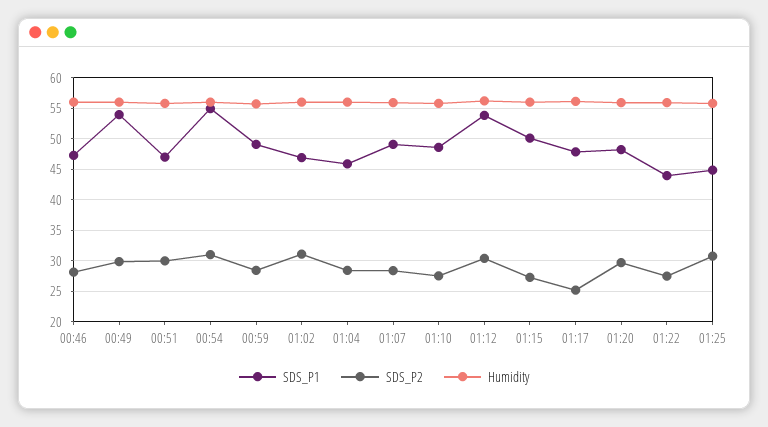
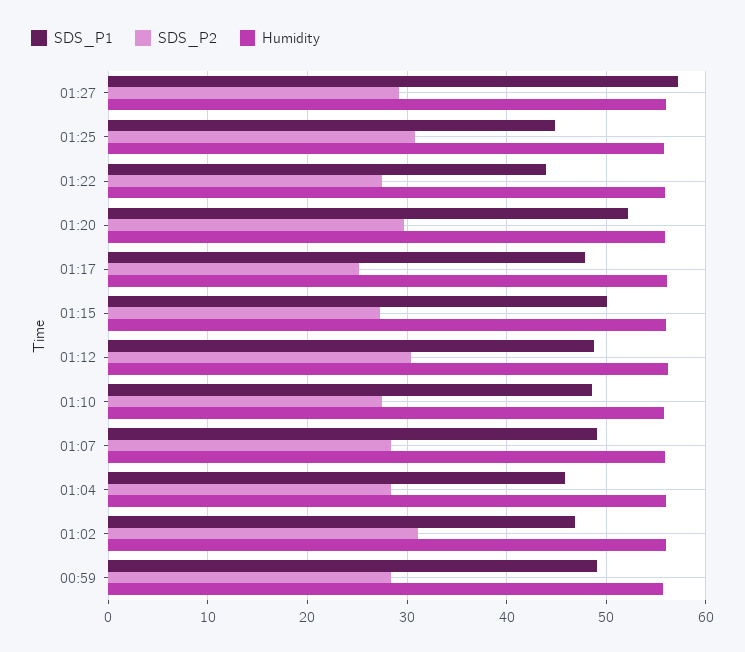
SDS_P1, 00:46: 47 -> none
SDS_P2, 00:46: 28 -> none
Humidity, 00:46: 56 -> none
SDS_P1, 00:49: 54 -> none
SDS_P2, 00:49: 30 -> none
Humidity, 00:49: 56 -> none
SDS_P1, 00:51: 47 -> none
SDS_P2, 00:51: 30 -> none
Humidity, 00:51: 56 -> none
SDS_P1, 00:54: 55 -> none
SDS_P2, 00:54: 31 -> none
Humidity, 00:54: 56 -> none
SDS_P1, 01:12: 54 -> 49
SDS_P1, 01:20: 48 -> 52
SDS_P1, 01:27: none -> 57
SDS_P2, 01:27: none -> 29
Humidity, 01:27: none -> 56

